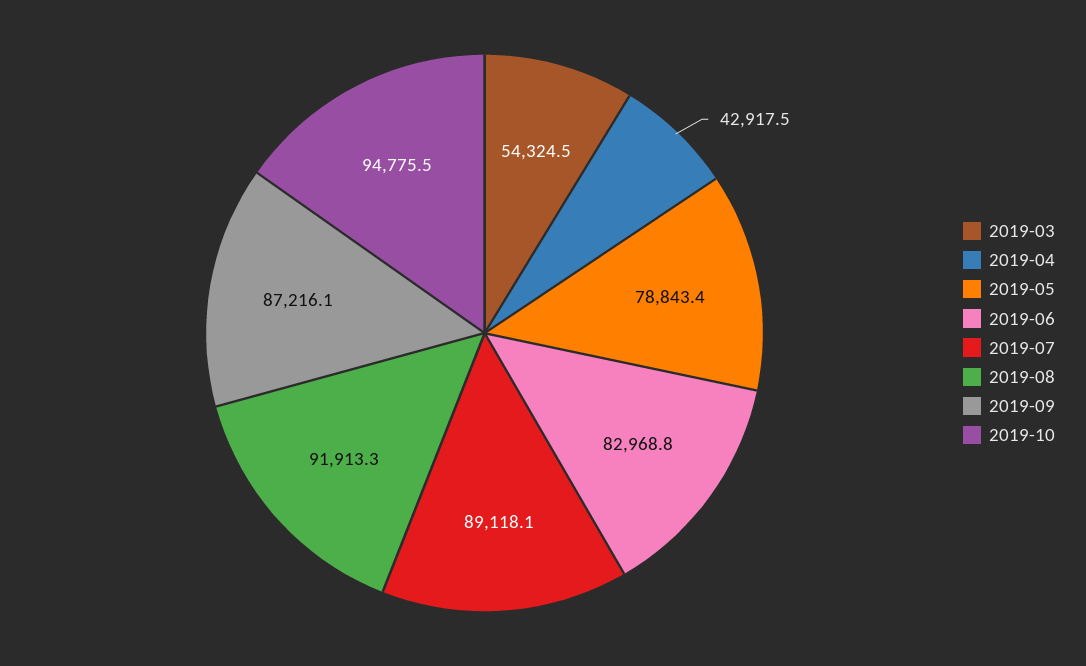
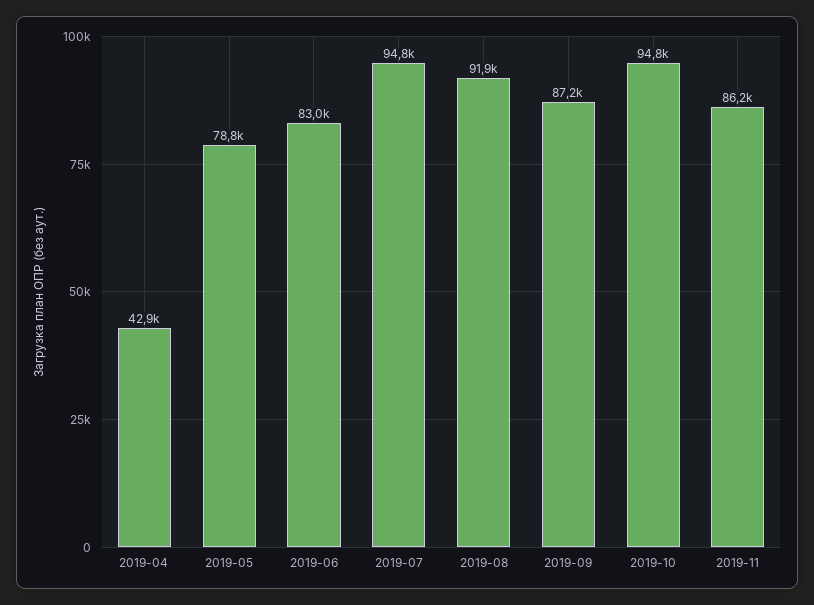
2019-03: 54324.5 -> none
2019-07: 89118.1 -> 94800
2019-11: none -> 86200

